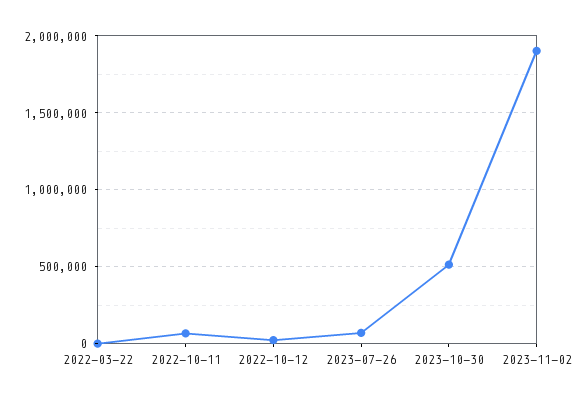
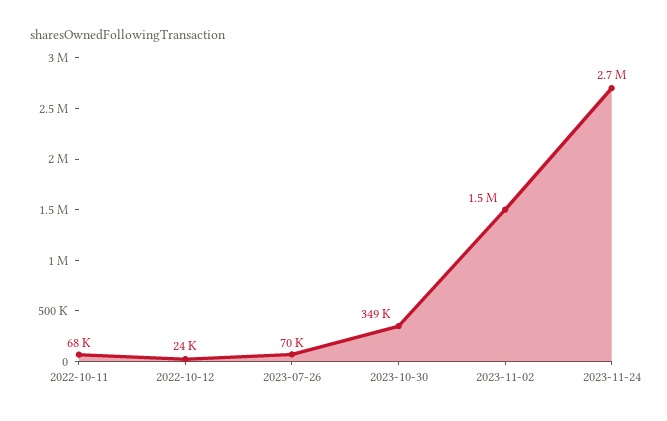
2022-03-22: 0 -> none
2023-10-30: 500000 -> 349000
2023-11-02: 1900000 -> 1500000
2023-11-24: none -> 2700000

